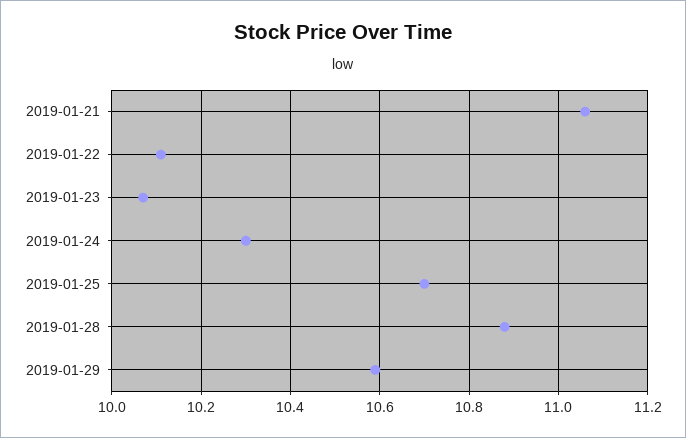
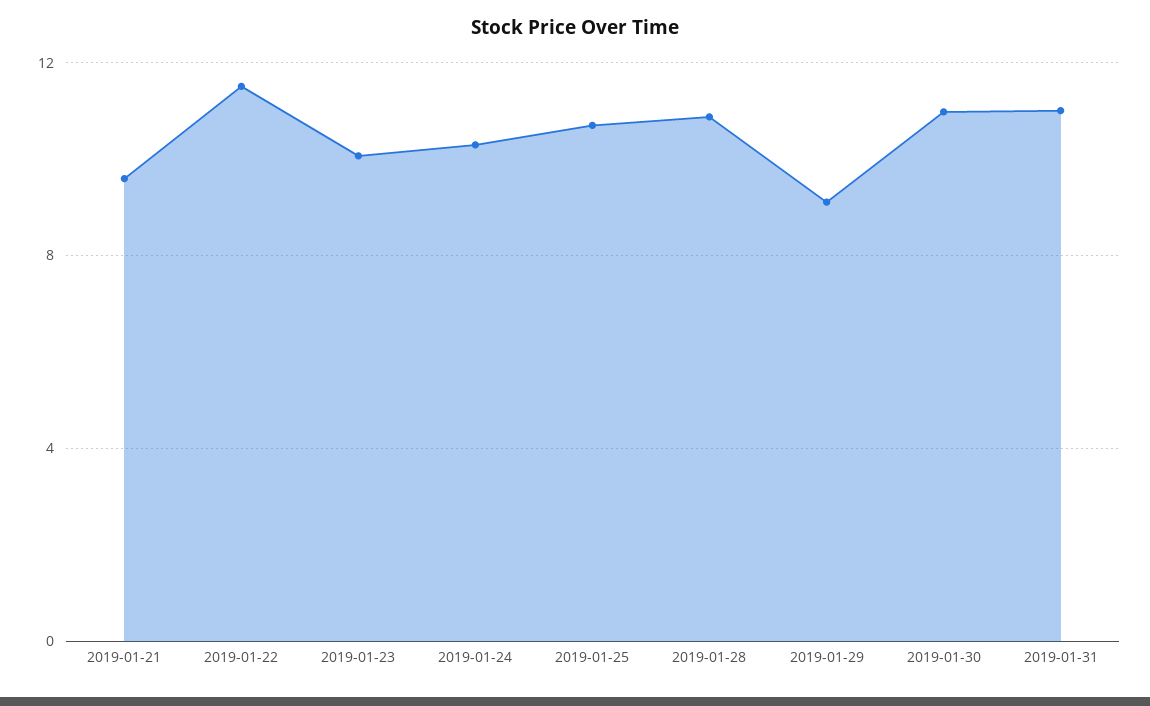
2019-01-21: 11.05 -> 9.5
2019-01-22: 10.1 -> 11.5
2019-01-29: 10.6 -> 9
2019-01-30: none -> 11
2019-01-31: none -> 11

